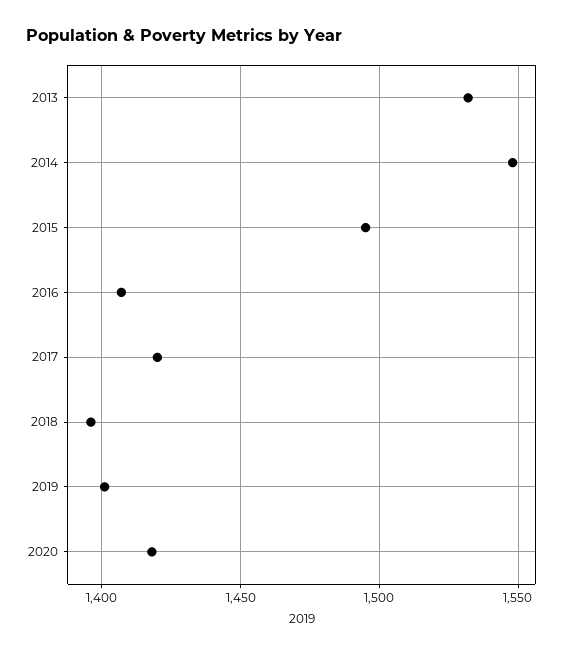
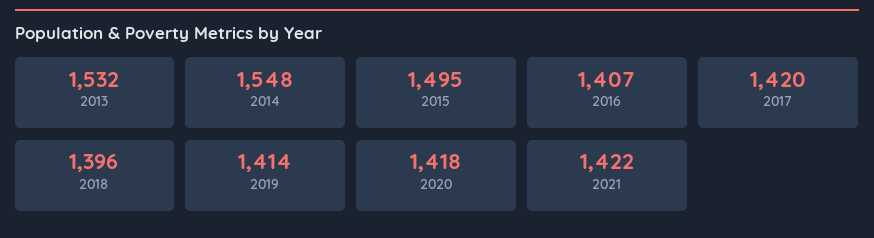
2019: 1400 -> 1414
2021: none -> 1422

